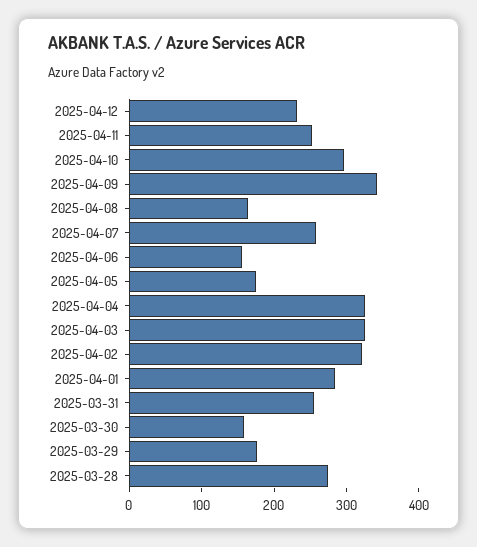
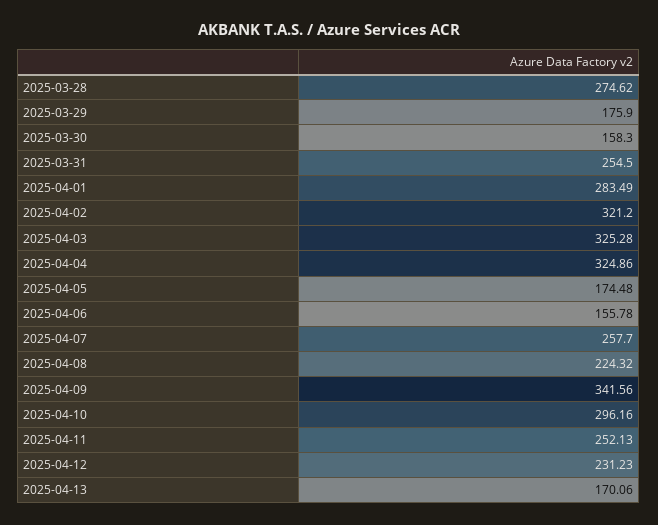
2025-04-08: 160 -> 224.32
2025-04-13: none -> 170.06

